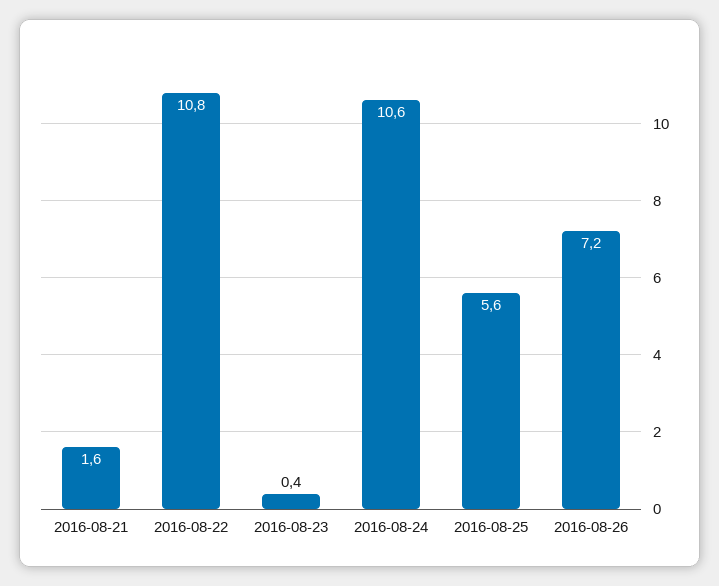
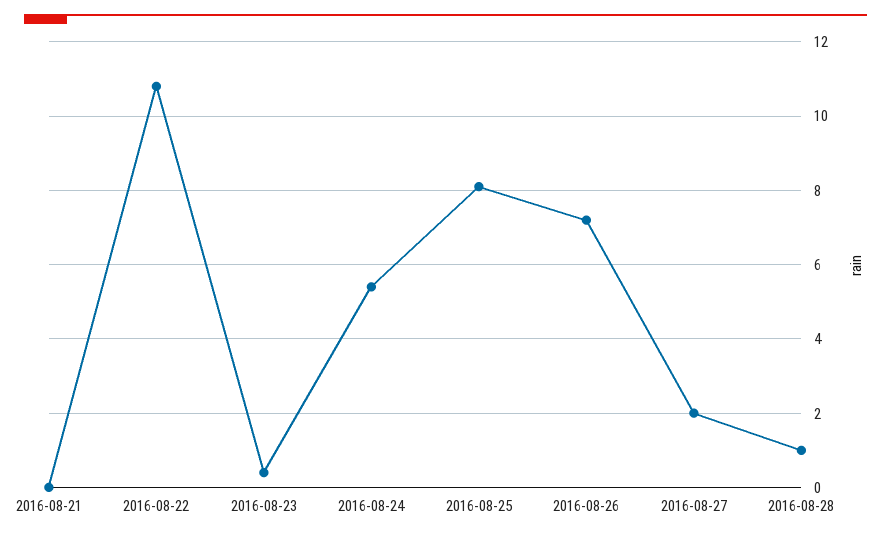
2016-08-21: 1.6 -> 0
2016-08-24: 10.6 -> 5.5
2016-08-25: 5.6 -> 8
2016-08-27: none -> 2
2016-08-28: none -> 1

